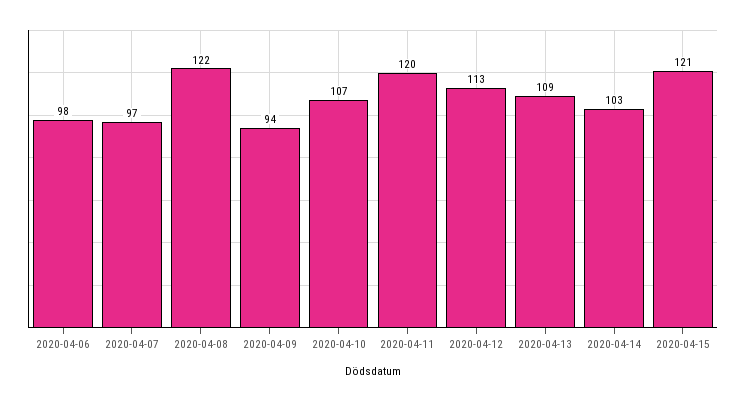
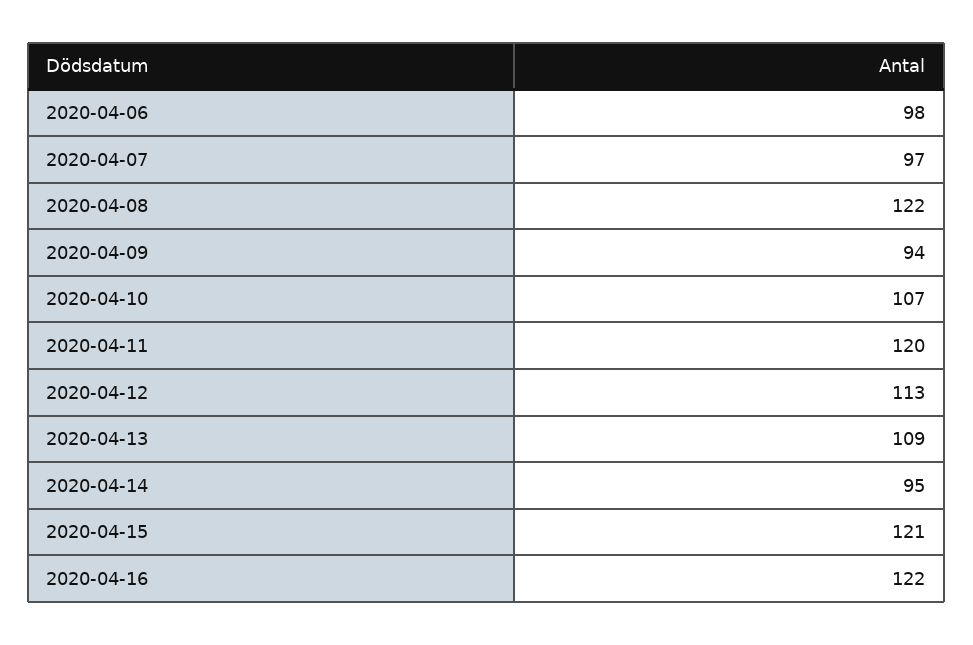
2020-04-14: 103 -> 95
2020-04-16: none -> 122

